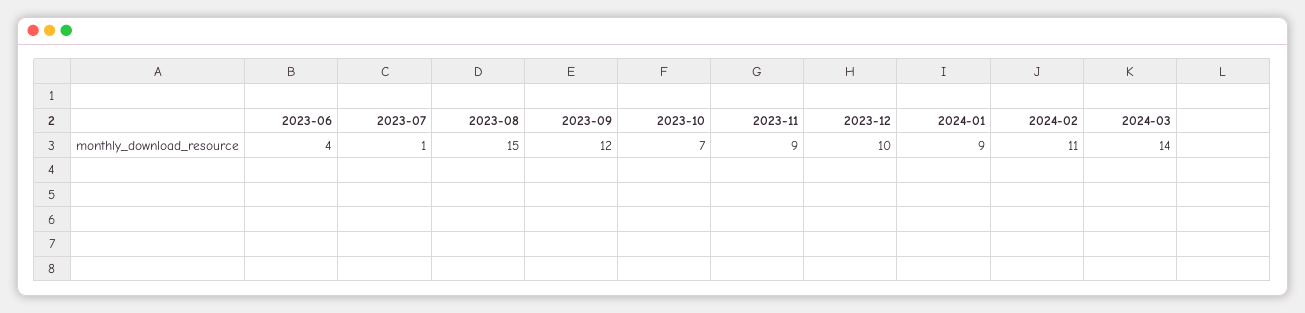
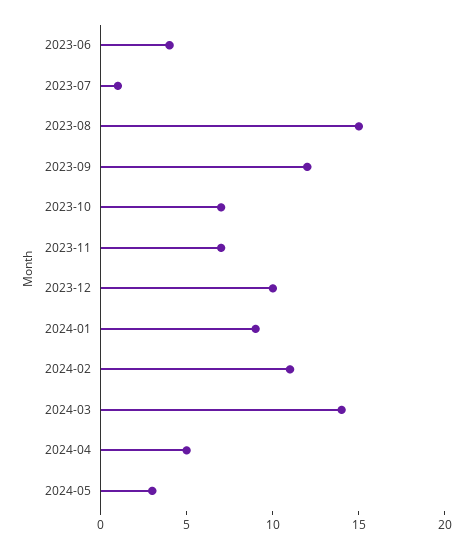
2023-11: 9 -> 7
2024-04: none -> 5
2024-05: none -> 3

